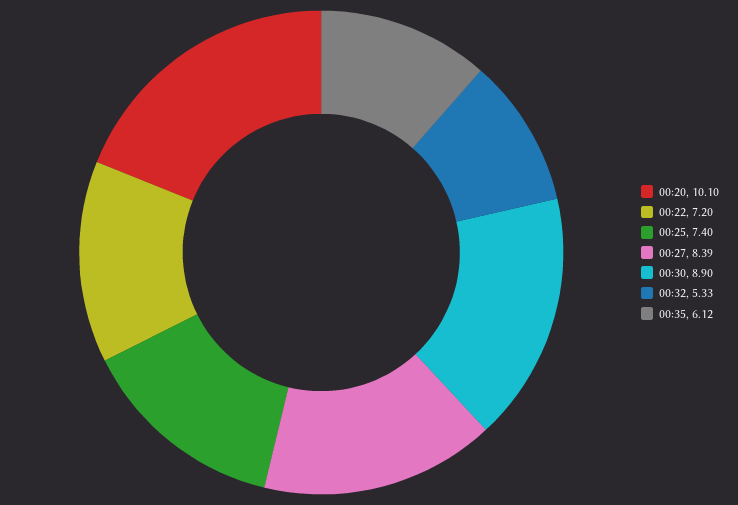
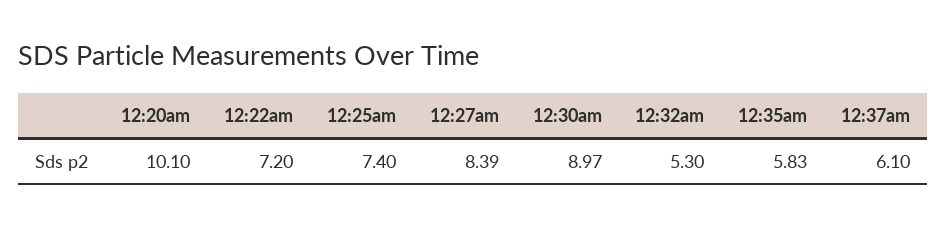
00:30: 8.9 -> 8.97
00:32: 5.33 -> 5.3
00:35: 6.12 -> 5.83
12:37am: none -> 6.1

